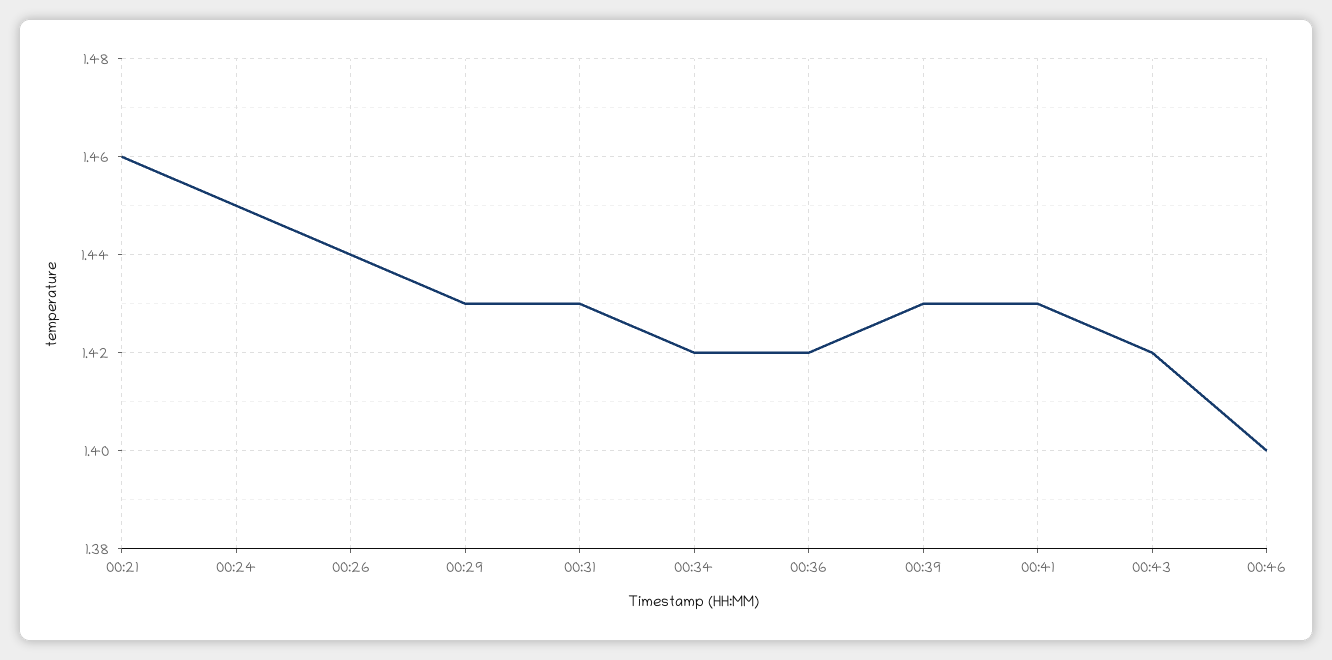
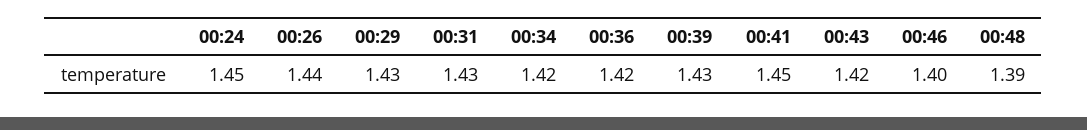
00:21: 1.46 -> none
00:41: 1.43 -> 1.45
00:48: none -> 1.39

